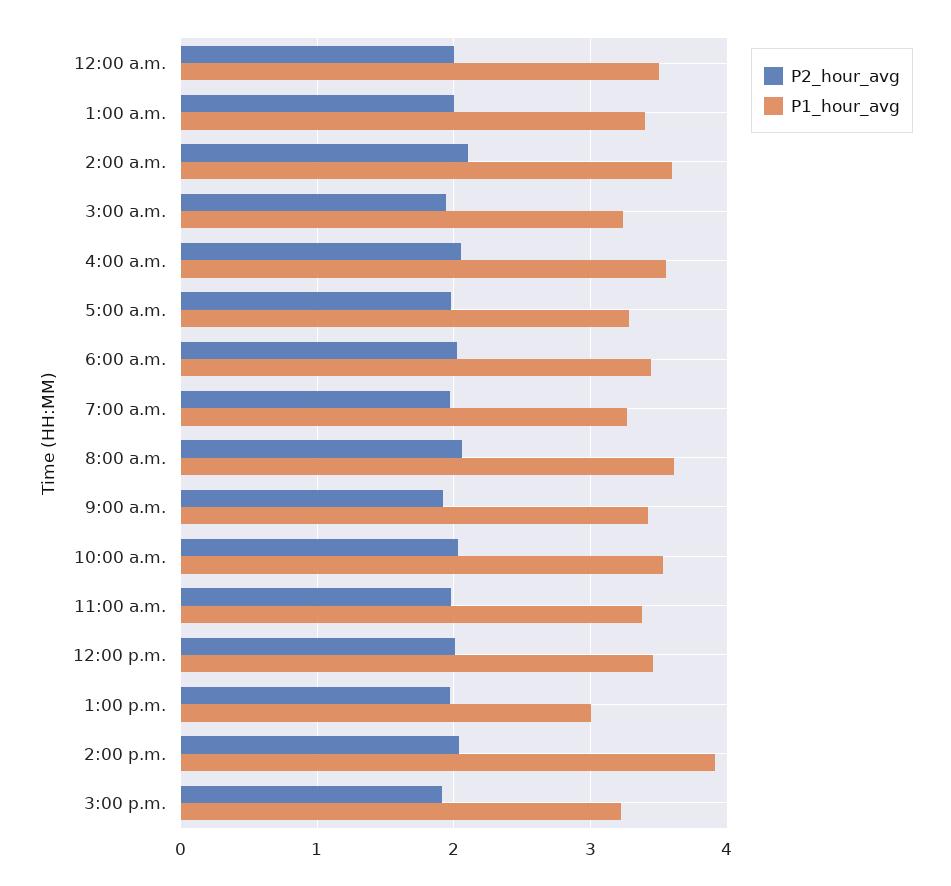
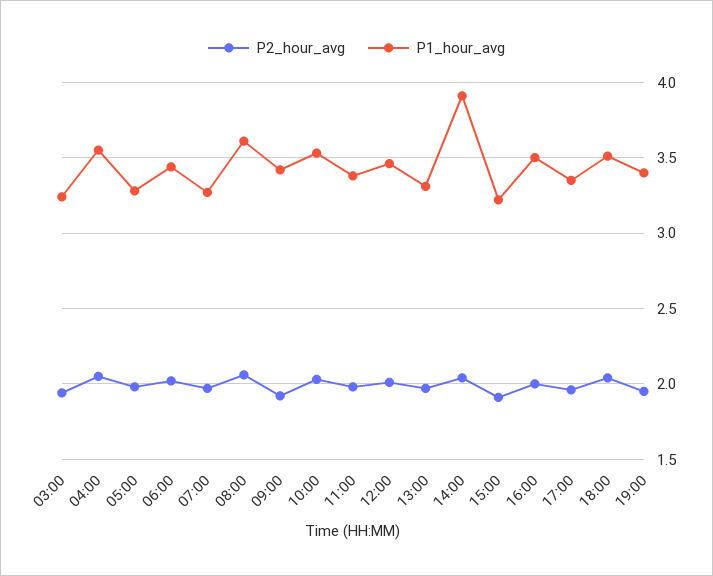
P2_hour_avg, 12:00 a.m.: 2 -> none
P1_hour_avg, 12:00 a.m.: 3.5 -> none
P2_hour_avg, 1:00 a.m.: 2 -> none
P1_hour_avg, 1:00 a.m.: 3.4 -> none
P2_hour_avg, 2:00 a.m.: 2.1 -> none
P1_hour_avg, 2:00 a.m.: 3.6 -> none
P1_hour_avg, 1:00 p.m.: 3 -> 3.3
P2_hour_avg, 16:00: none -> 2
P1_hour_avg, 16:00: none -> 3.5
P2_hour_avg, 17:00: none -> 1.95
P1_hour_avg, 17:00: none -> 3.35
P2_hour_avg, 18:00: none -> 2.05
P1_hour_avg, 18:00: none -> 3.5
P2_hour_avg, 19:00: none -> 1.95
P1_hour_avg, 19:00: none -> 3.4

